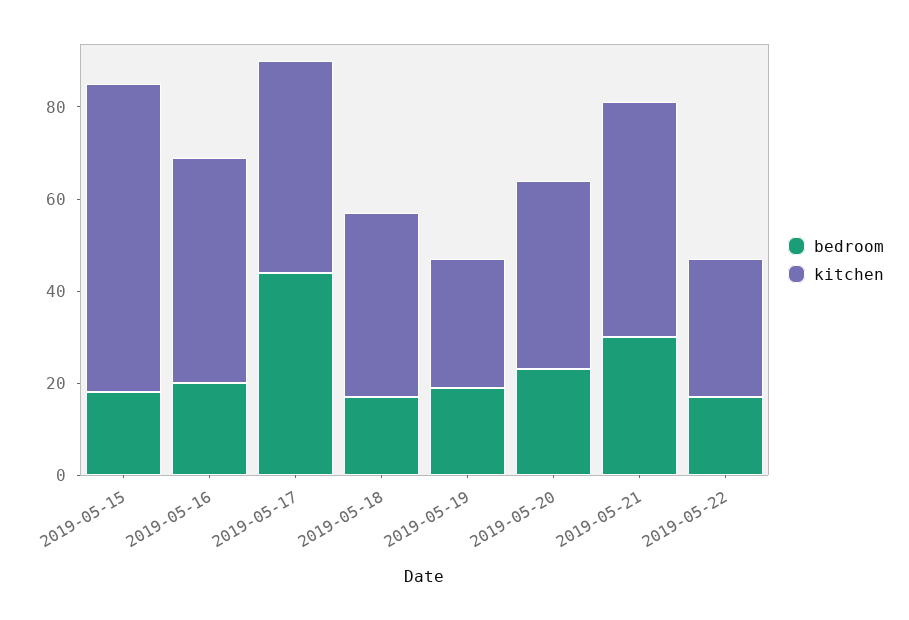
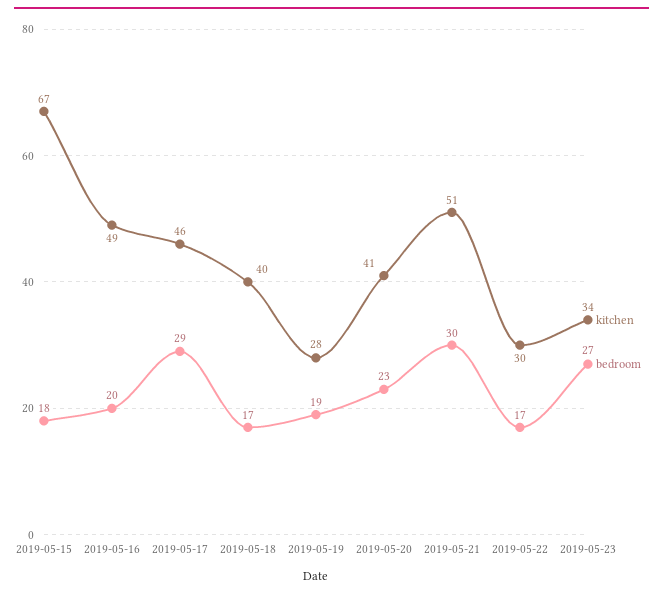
bedroom, 2019-05-17: 45 -> 29
kitchen, 2019-05-23: none -> 34
bedroom, 2019-05-23: none -> 27

